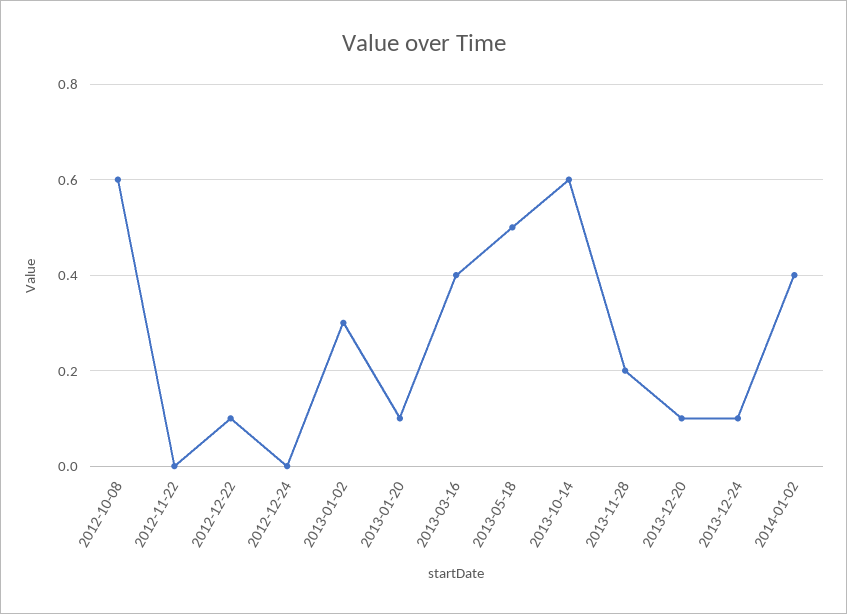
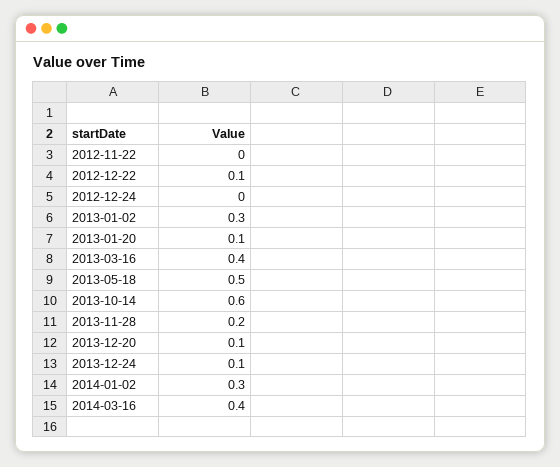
2012-10-08: 0.6 -> none
2014-01-02: 0.4 -> 0.3
2014-03-16: none -> 0.4

